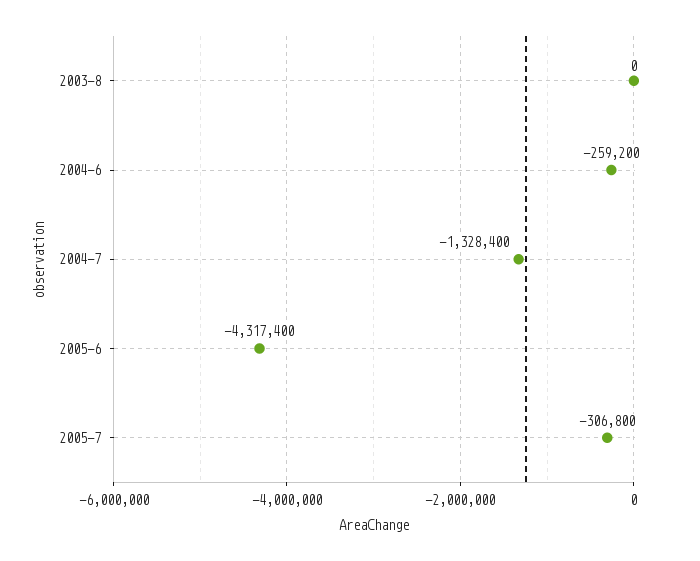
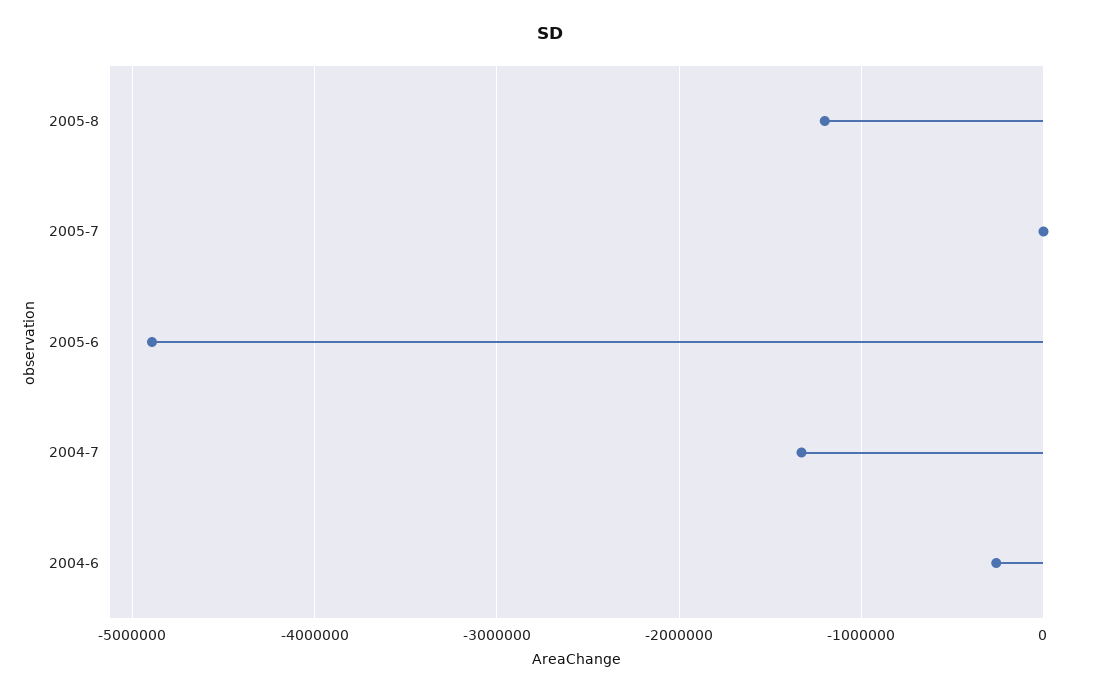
2003-8: 0 -> none
2005-6: -4317400 -> -4900000
2005-7: -306800 -> 0
2005-8: none -> -1200000

